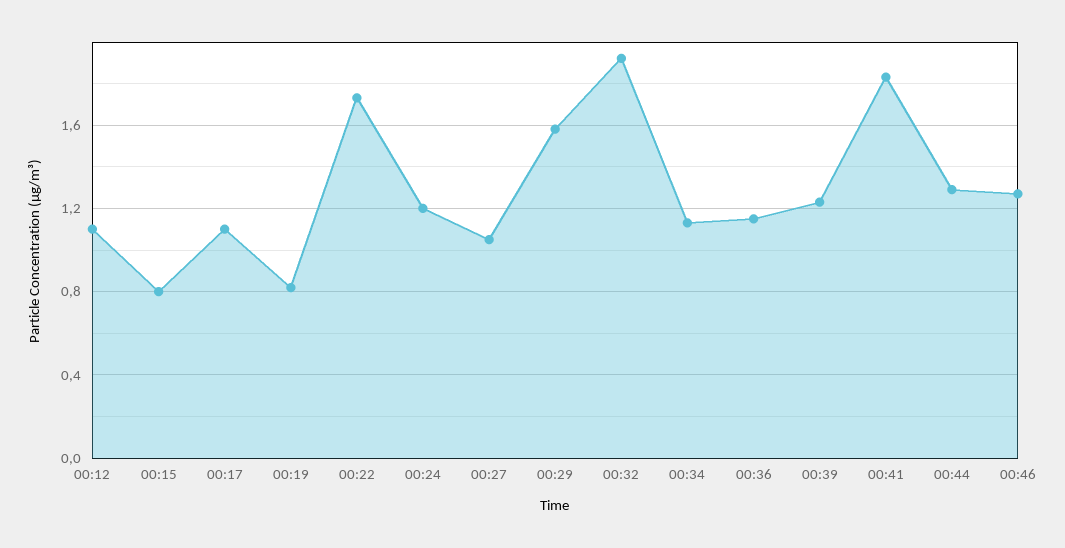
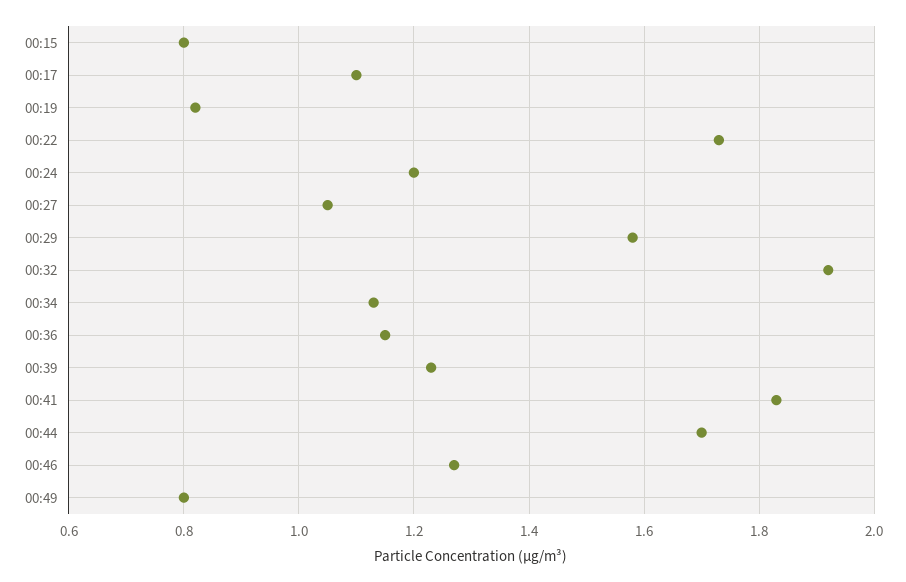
00:12: 1.1 -> none
00:44: 1.3 -> 1.7
00:49: none -> 0.8

